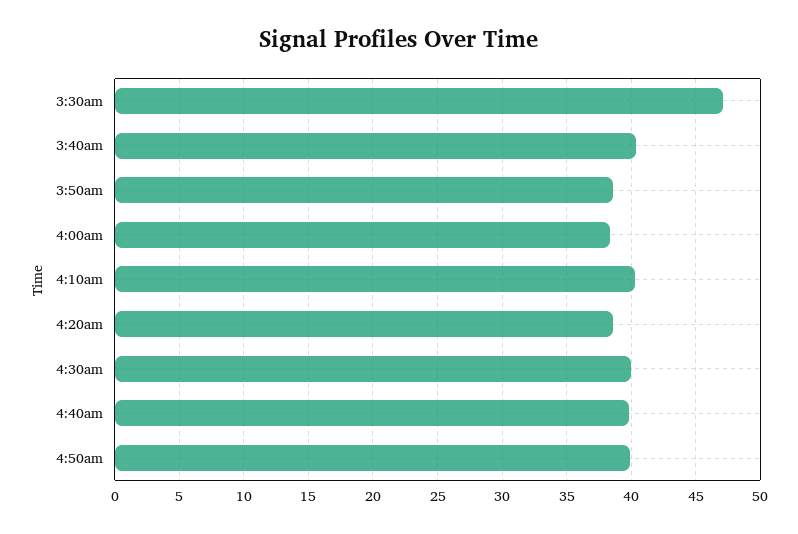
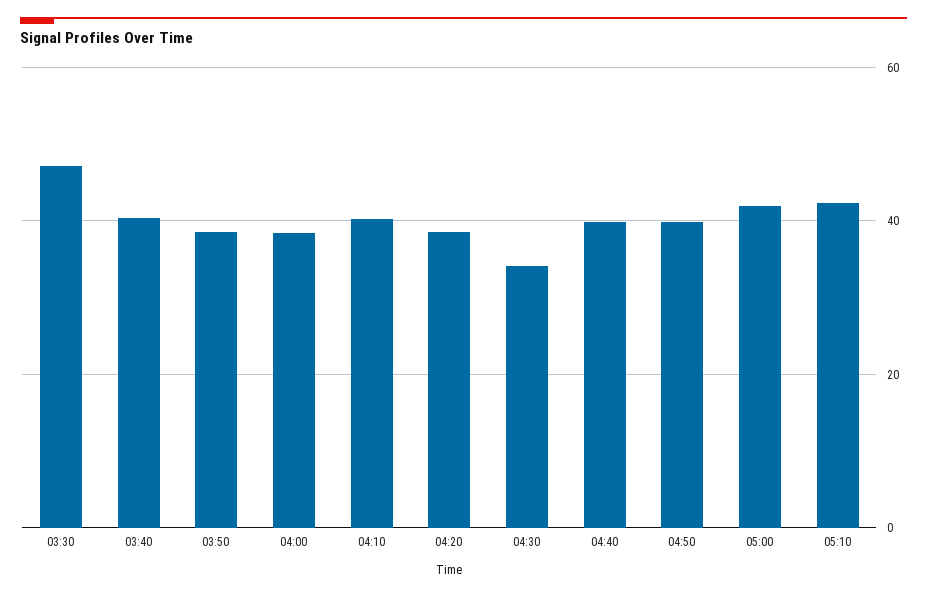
4:30am: 40 -> 34
05:00: none -> 42
05:10: none -> 42

